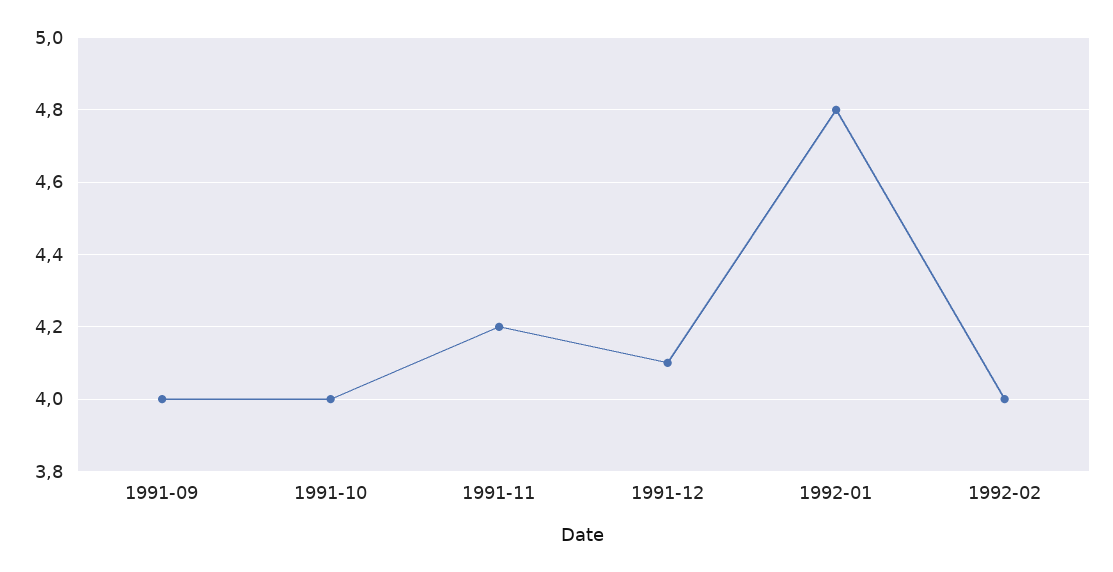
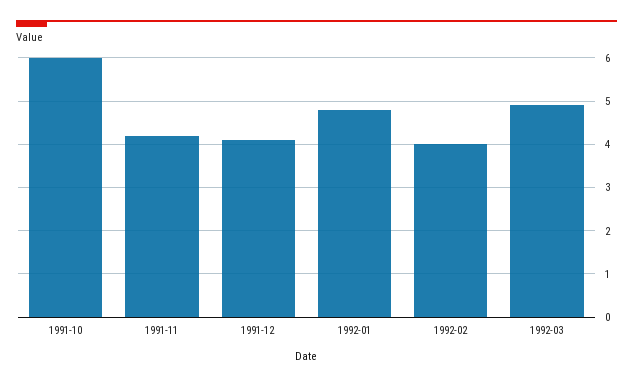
1991-09: 4 -> none
1991-10: 4 -> 6
1992-03: none -> 5

